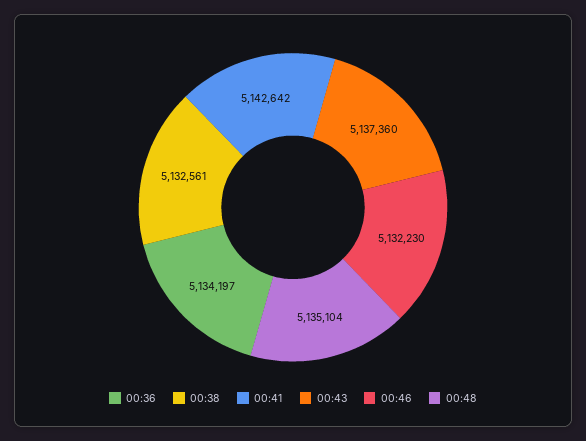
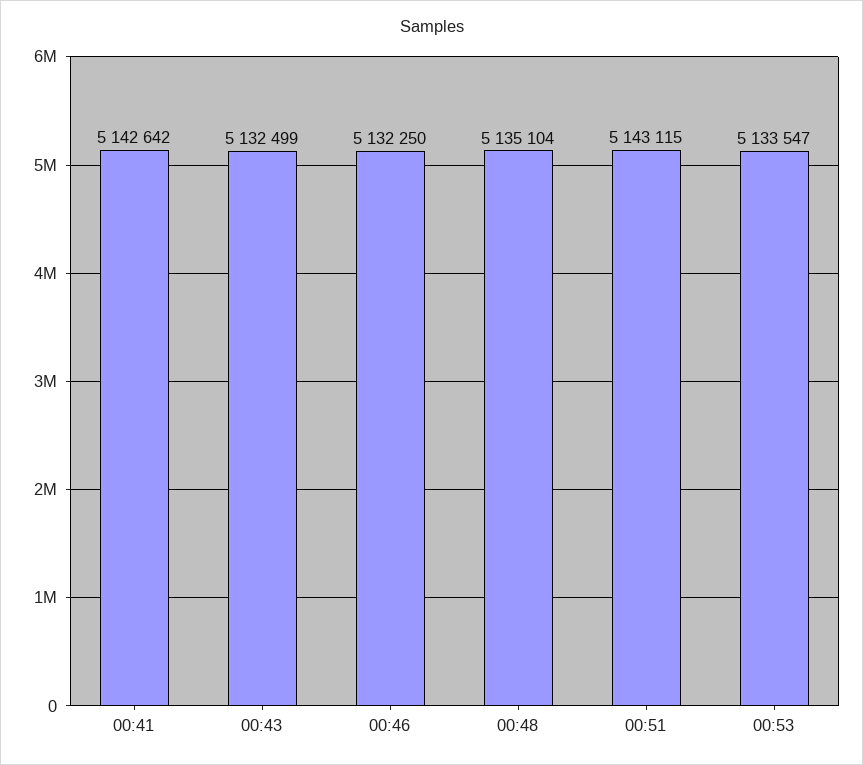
00:36: 5134197 -> none
00:38: 5132561 -> none
00:43: 5137360 -> 5132499
00:46: 5132230 -> 5132250
00:51: none -> 5143115
00:53: none -> 5133547

